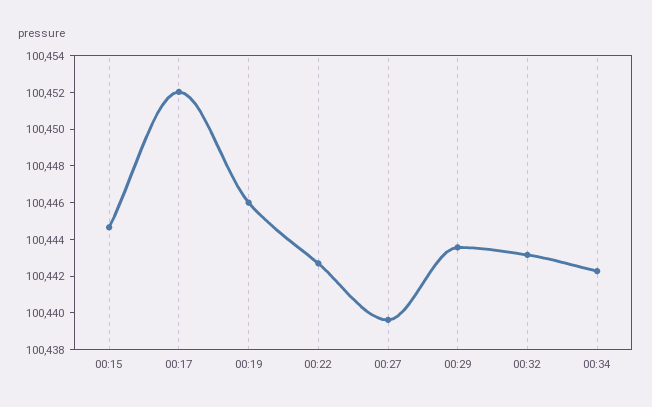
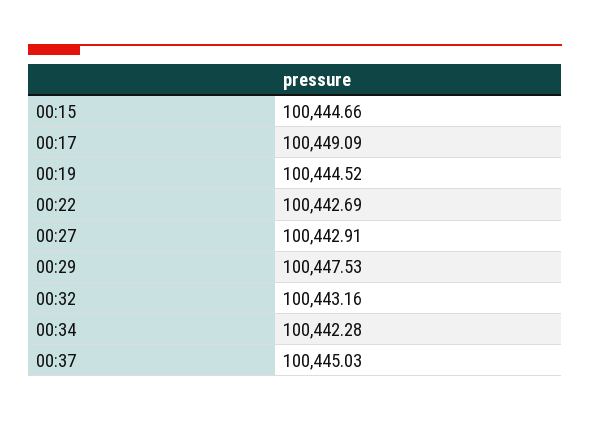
00:17: 100452 -> 100449.09
00:19: 100446 -> 100444.52
00:27: 100439.5 -> 100442.91
00:29: 100443.5 -> 100447.53
00:37: none -> 100445.03

